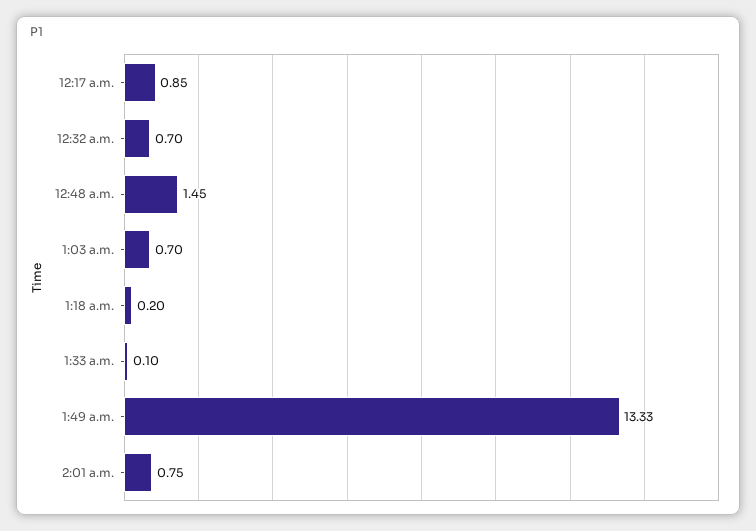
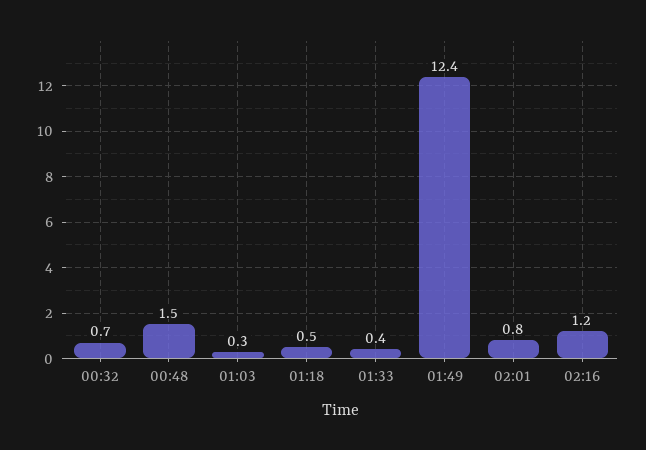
12:17 a.m.: 0.85 -> none
1:03 a.m.: 0.7 -> 0.3
1:18 a.m.: 0.2 -> 0.5
1:33 a.m.: 0.1 -> 0.4
1:49 a.m.: 13.33 -> 12.4
02:16: none -> 1.2

